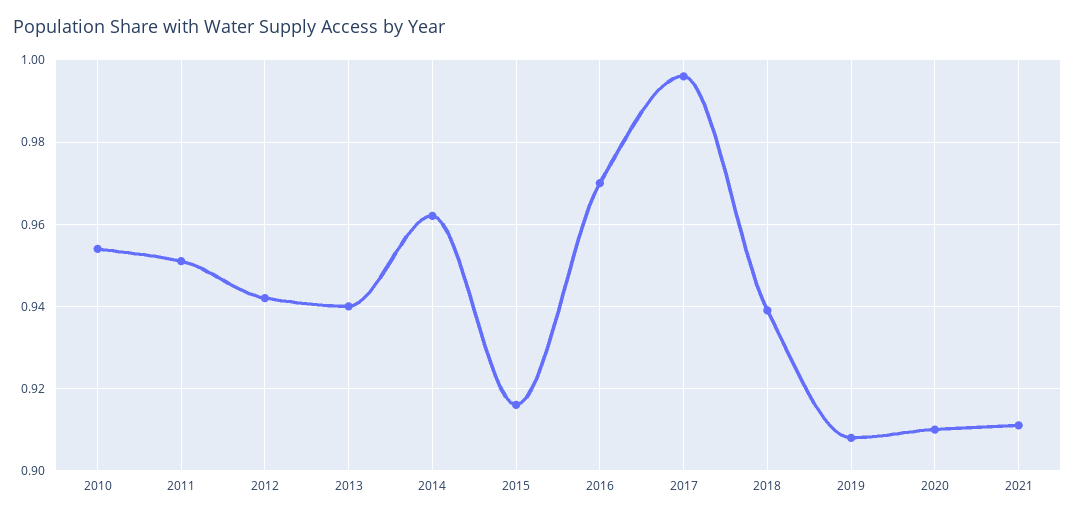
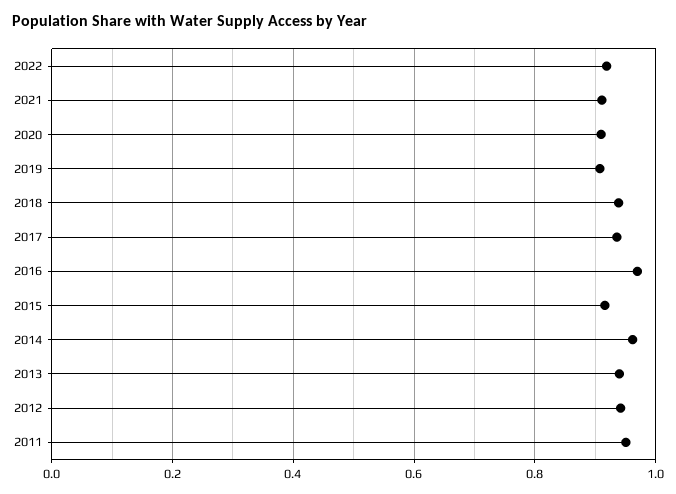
2010: 0.955 -> none
2017: 0.995 -> 0.94
2022: none -> 0.92

